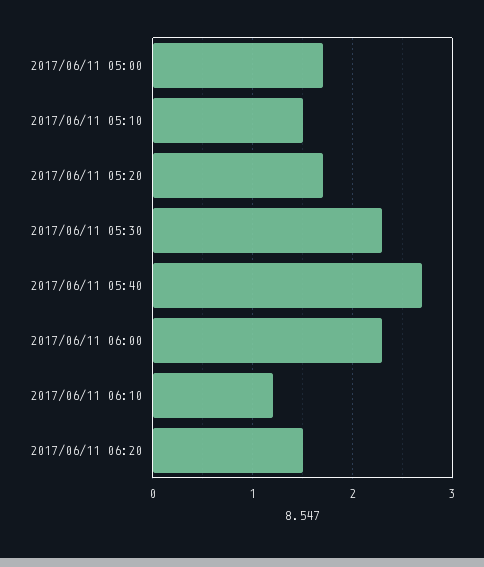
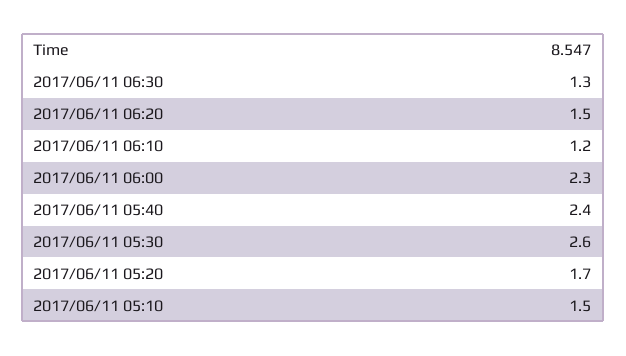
2017/06/11 05:00: 1.7 -> none
2017/06/11 05:30: 2.3 -> 2.6
2017/06/11 05:40: 2.7 -> 2.4
2017/06/11 06:30: none -> 1.3

